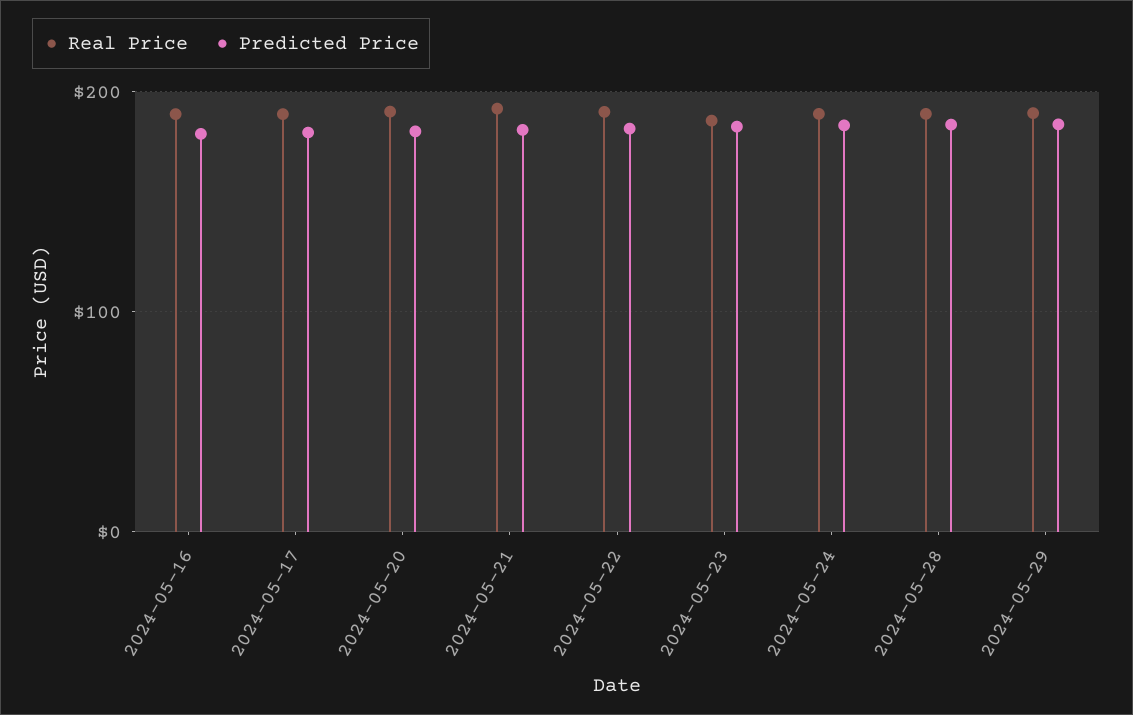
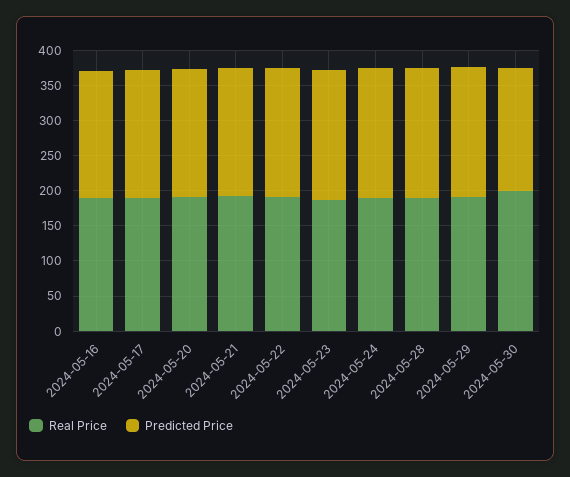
Real Price, 2024-05-30: none -> 200
Predicted Price, 2024-05-30: none -> 175

